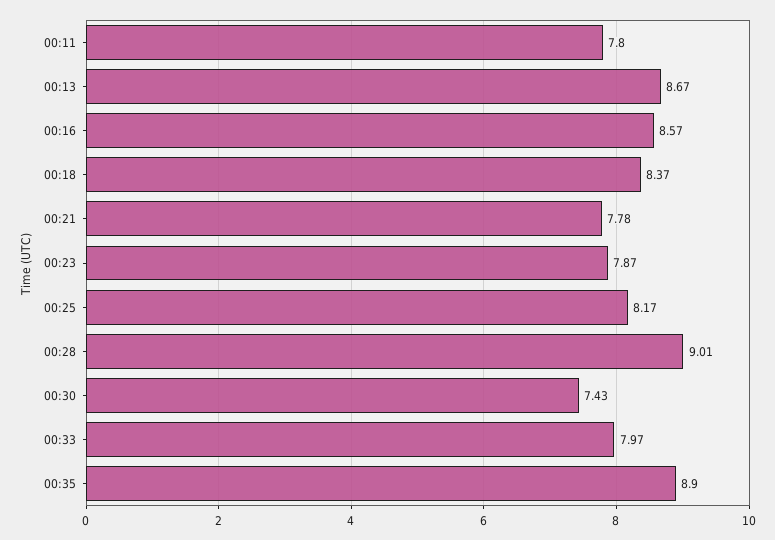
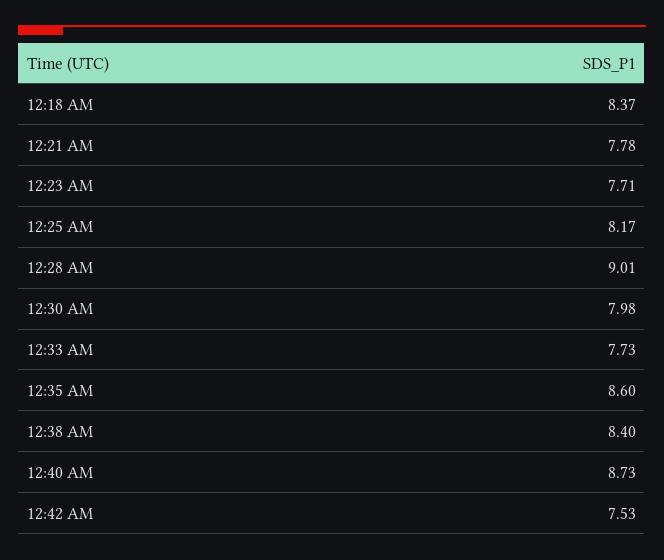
00:11: 7.8 -> none
00:13: 8.67 -> none
00:16: 8.57 -> none
00:23: 7.87 -> 7.71
00:30: 7.43 -> 7.98
00:33: 7.97 -> 7.73
00:35: 8.9 -> 8.6
12:38 AM: none -> 8.4
12:40 AM: none -> 8.73
12:42 AM: none -> 7.53

